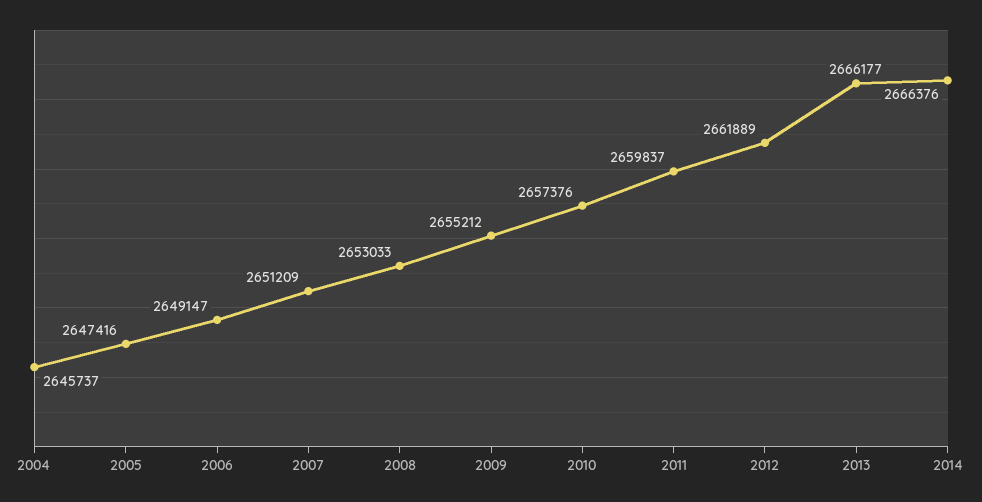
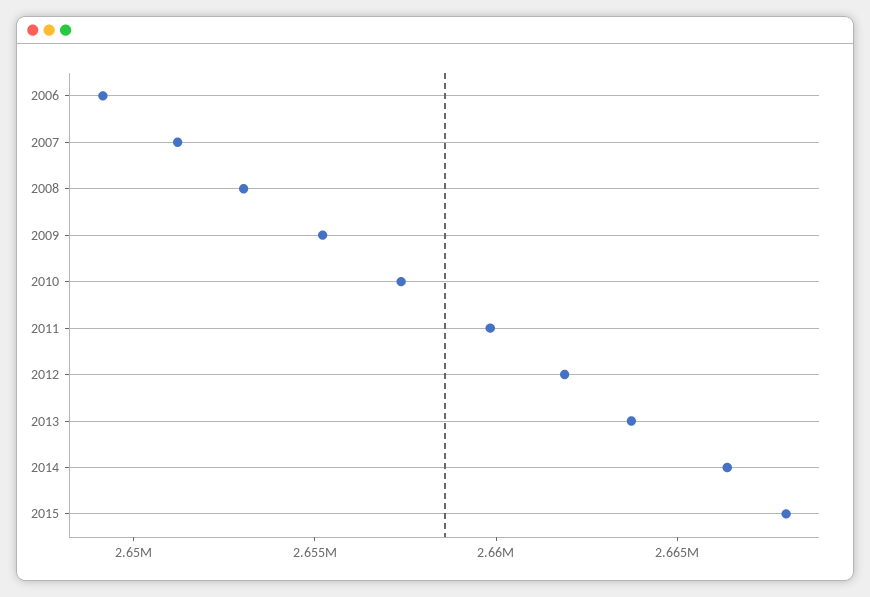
2004: 2645737 -> none
2005: 2647416 -> none
2013: 2666177 -> 2664000
2015: none -> 2668000

